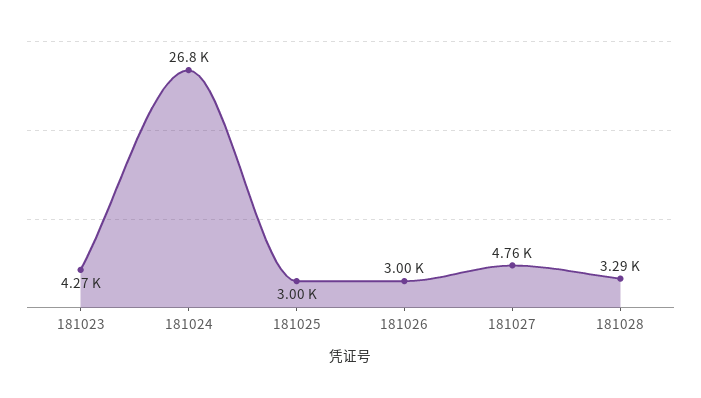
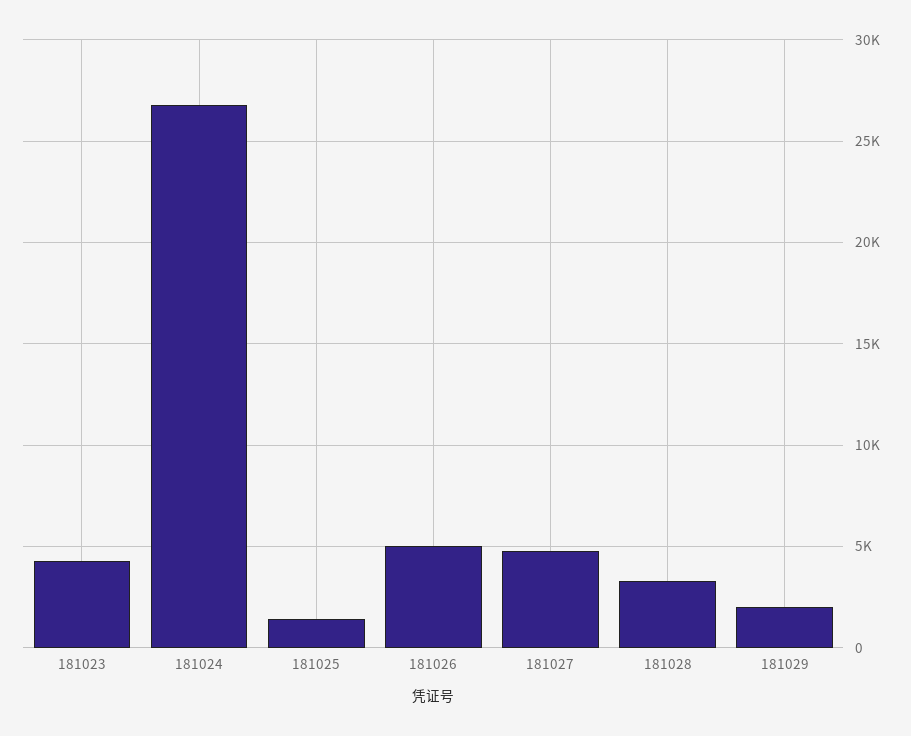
181025: 3000 -> 1500
181026: 3000 -> 5000
181029: none -> 2000

